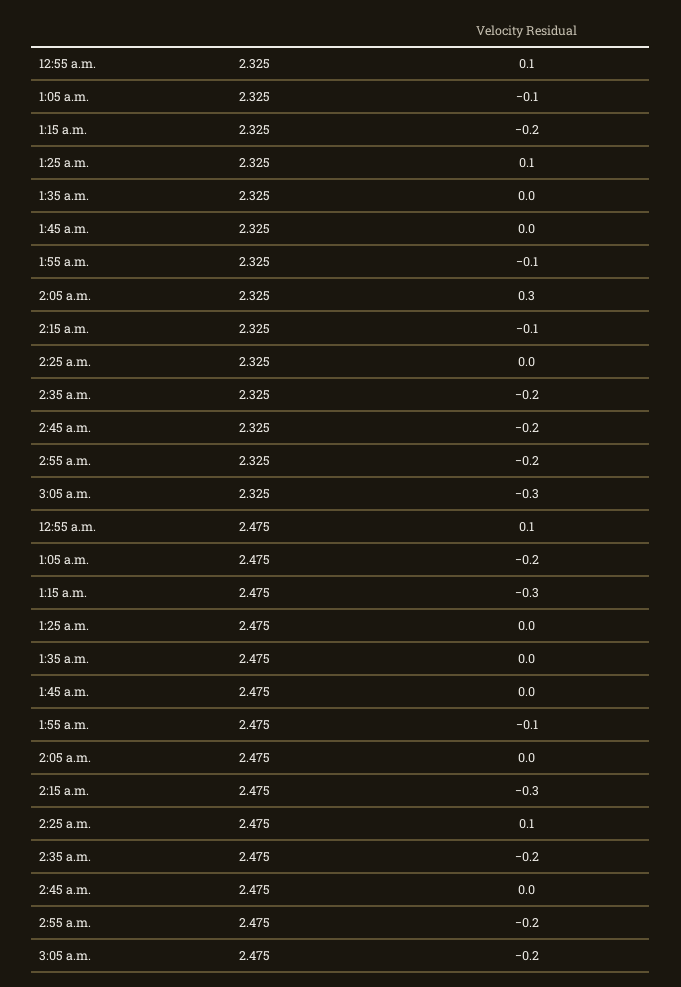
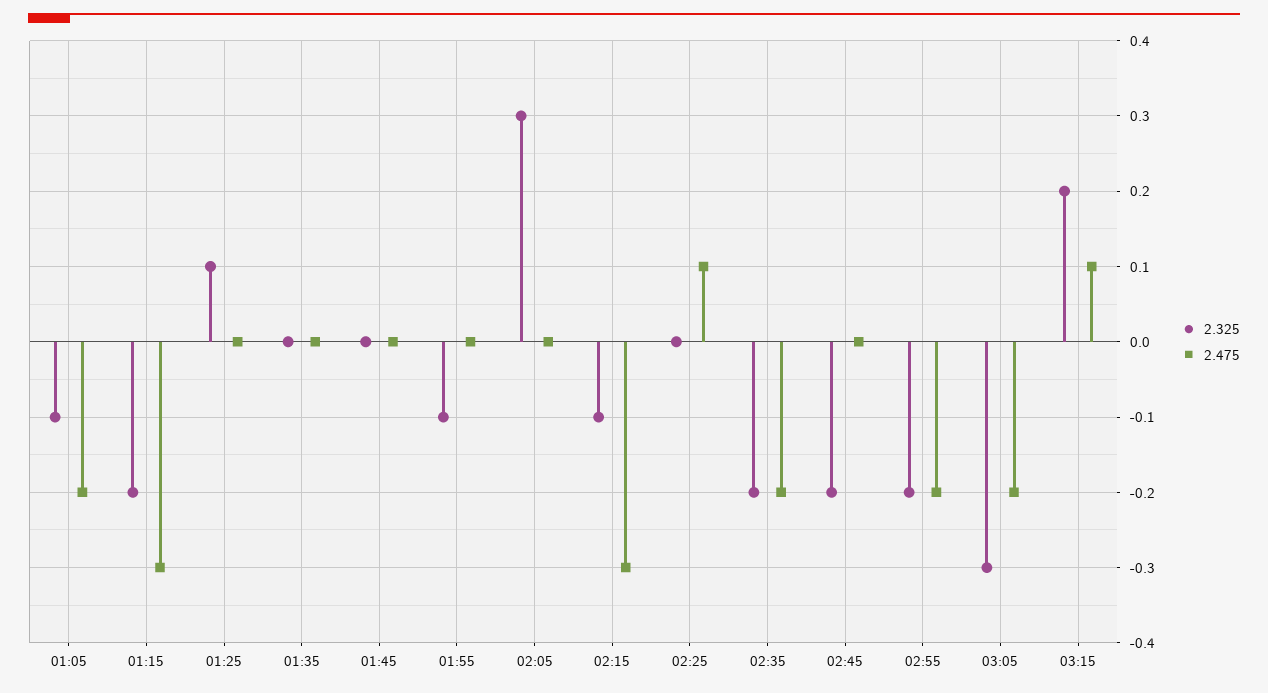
2.325, 12:55 a.m.: 0.1 -> none
2.475, 12:55 a.m.: 0.1 -> none
2.475, 1:55 a.m.: -0.1 -> 0
2.325, 03:15: none -> 0.2
2.475, 03:15: none -> 0.1

